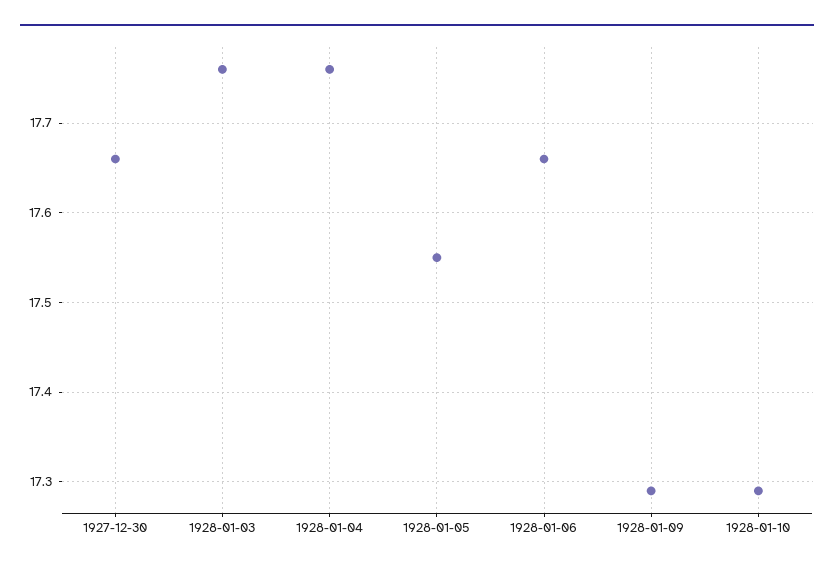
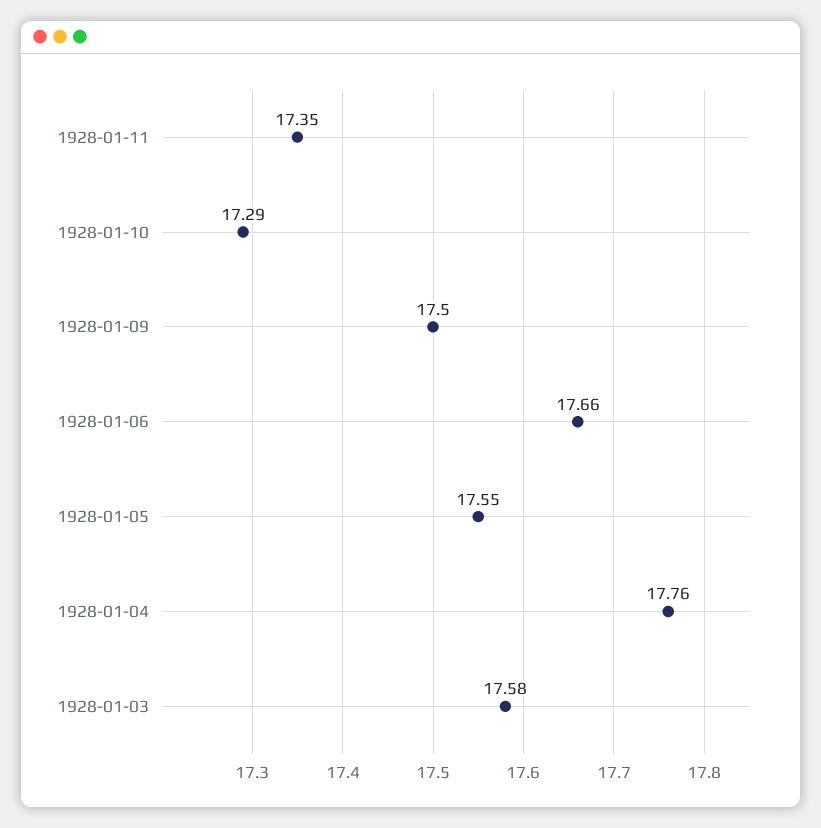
1927-12-30: 17.66 -> none
1928-01-03: 17.76 -> 17.58
1928-01-09: 17.29 -> 17.5
1928-01-11: none -> 17.35

